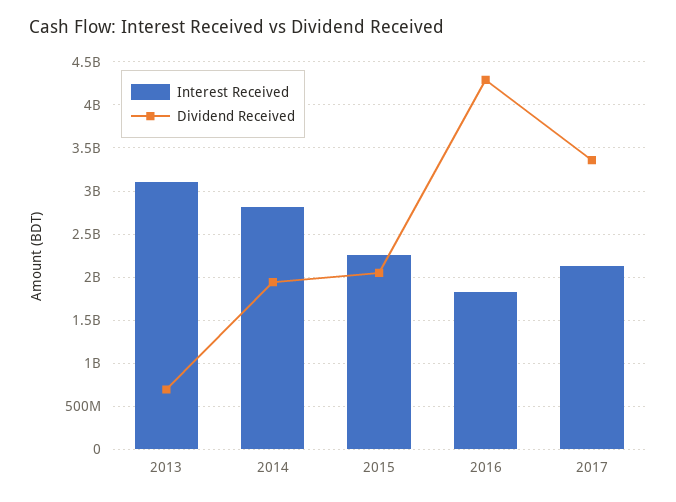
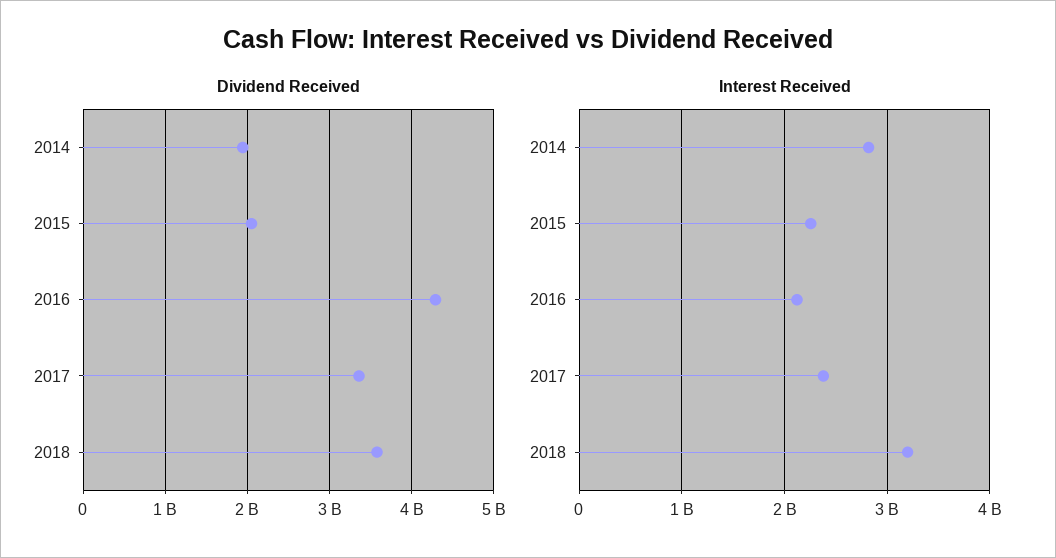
Interest Received, 2013: 3100000000 -> none
Dividend Received, 2013: 700000000 -> none
Interest Received, 2016: 1800000000 -> 2100000000
Interest Received, 2017: 2100000000 -> 2400000000
Dividend Received, 2018: none -> 3600000000
Interest Received, 2018: none -> 3200000000

